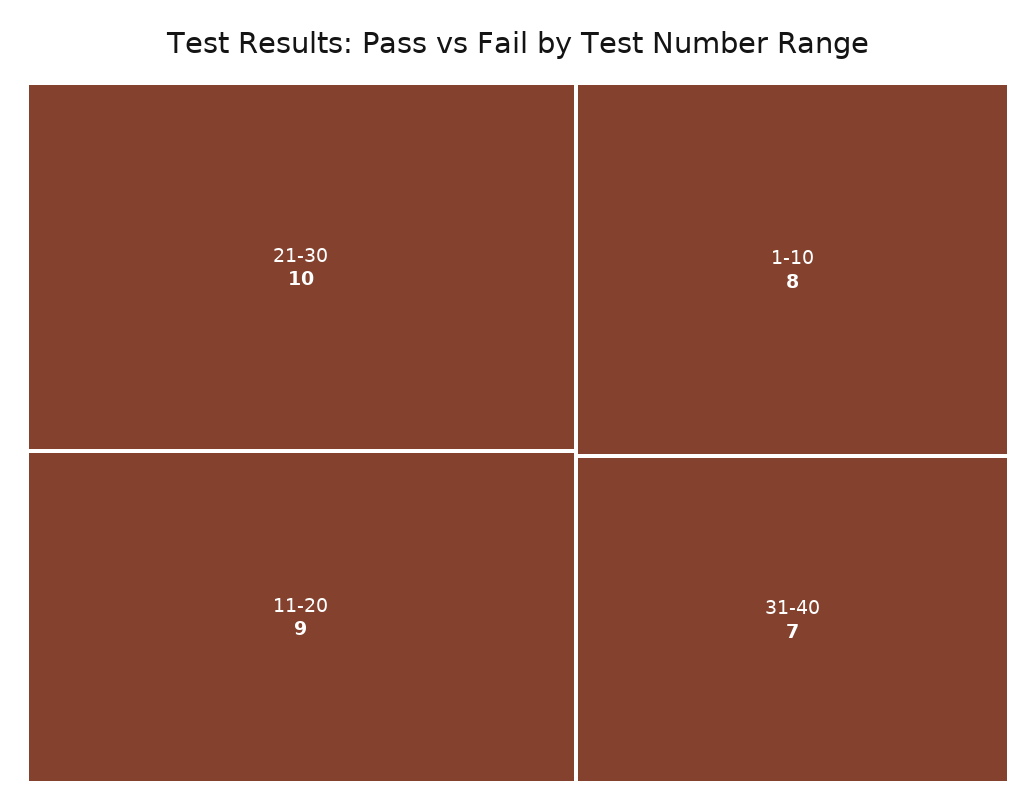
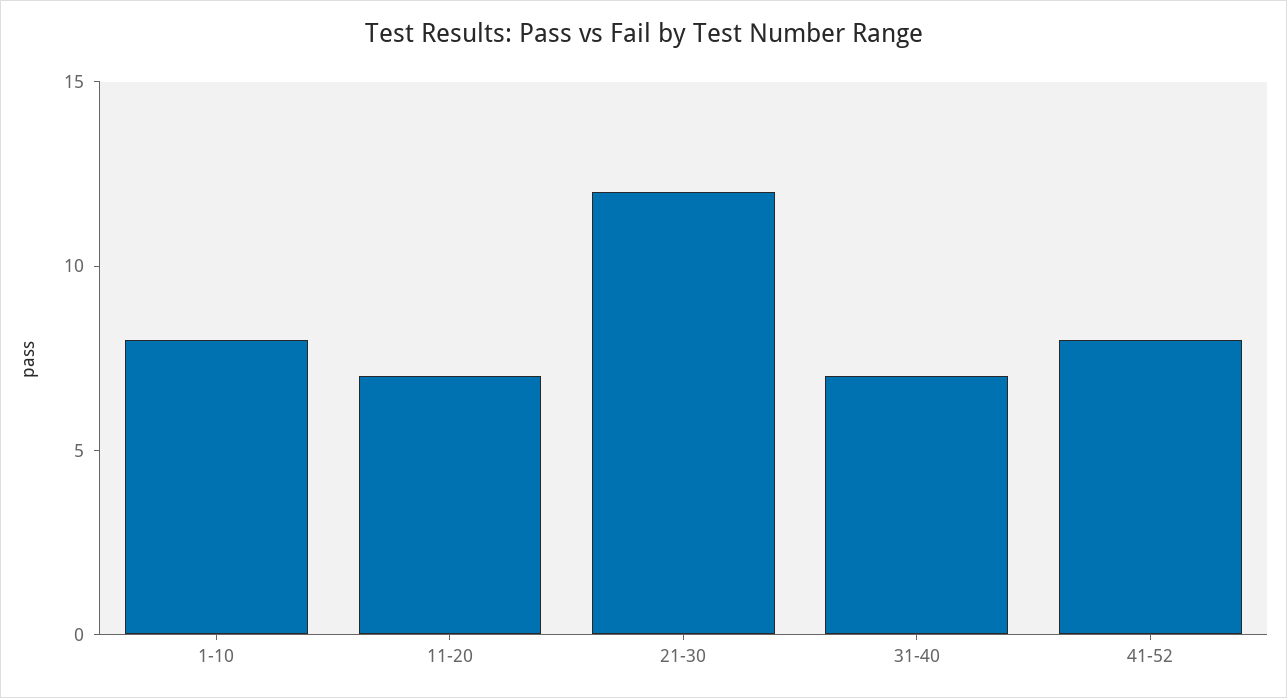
21-30: 10 -> 12
11-20: 9 -> 7
41-52: none -> 8

